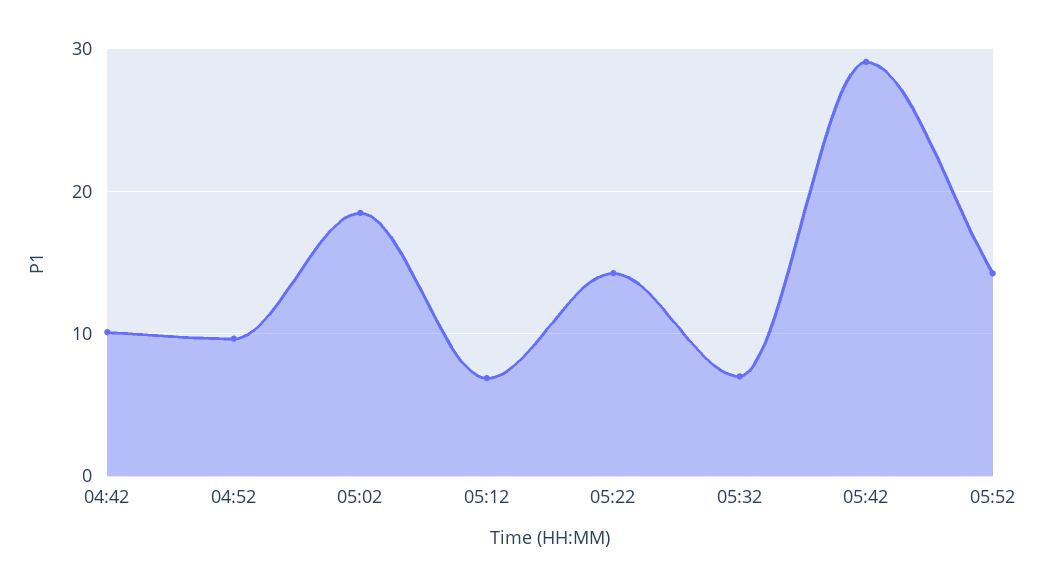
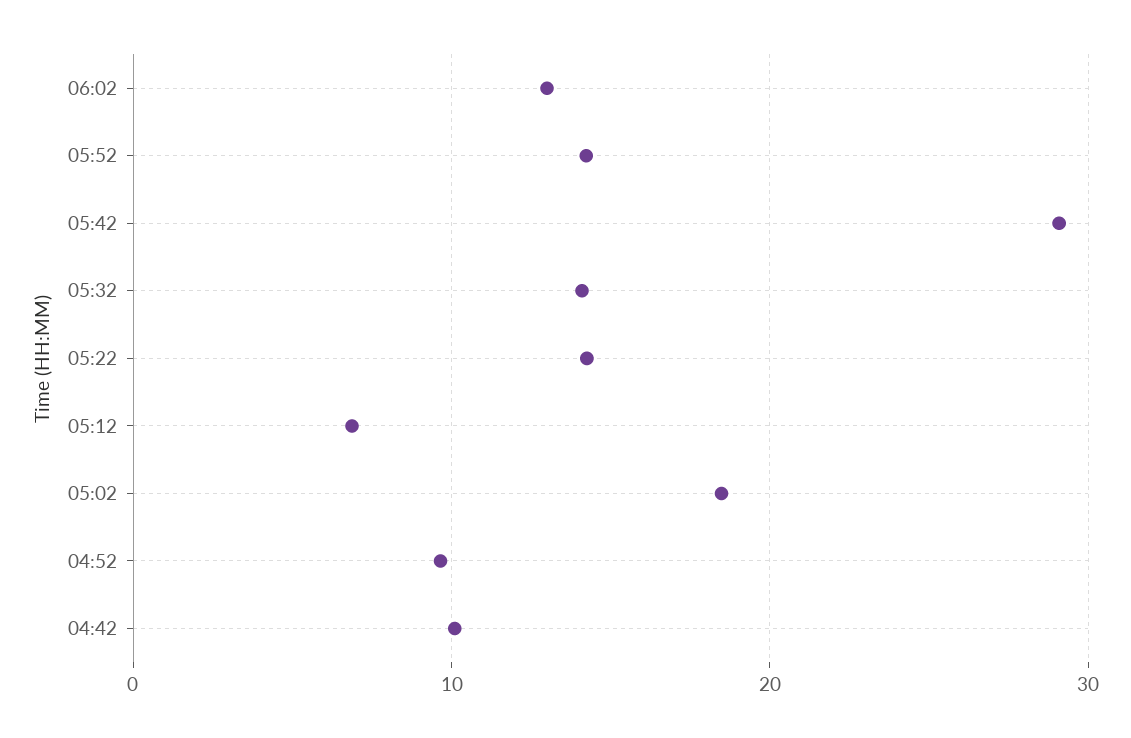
05:32: 7 -> 14
06:02: none -> 13

